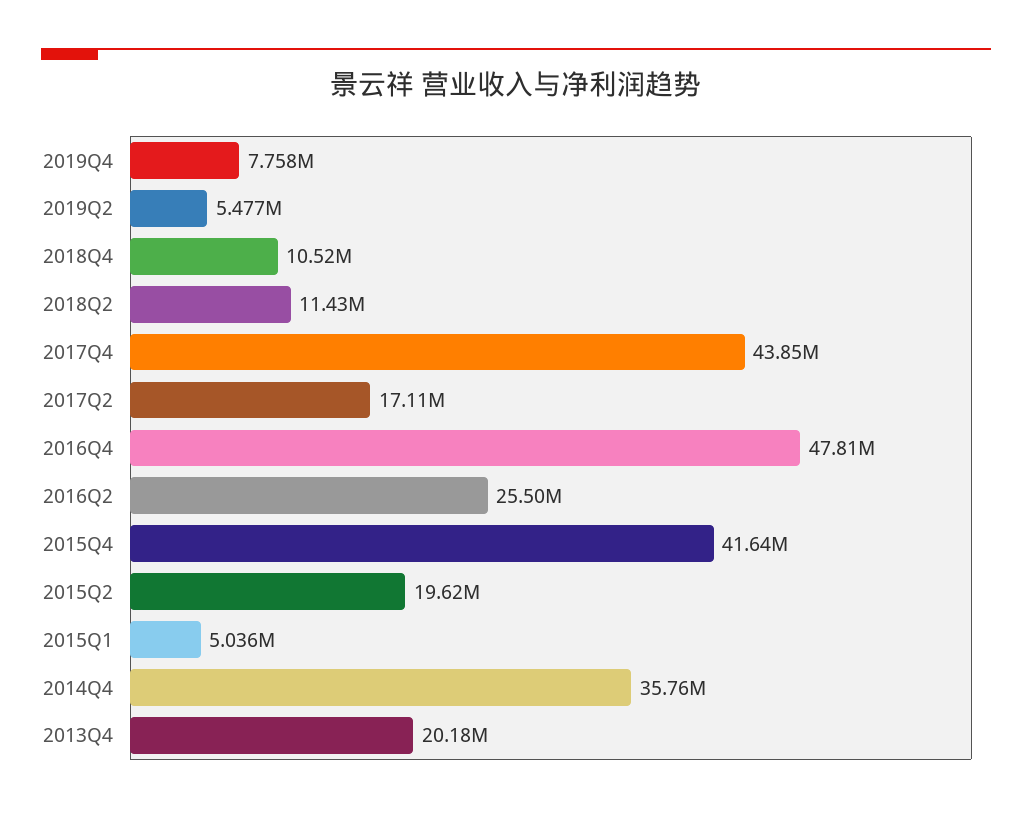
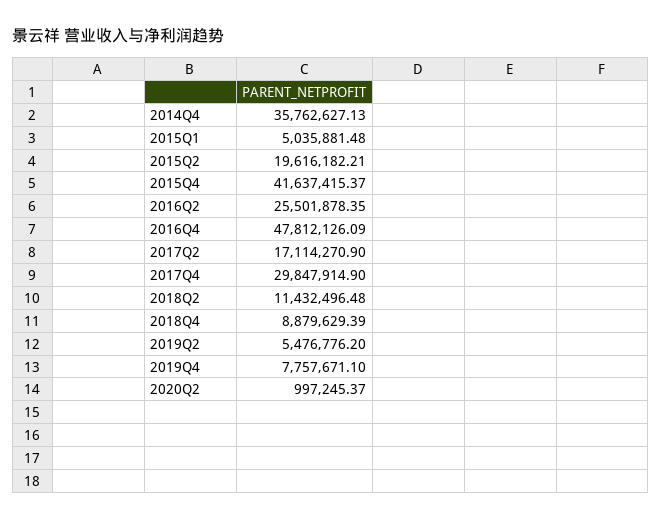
2018Q4: 10520000 -> 8879629.39
2017Q4: 43850000 -> 29847914.9
2013Q4: 20180000 -> none
2020Q2: none -> 997245.37

